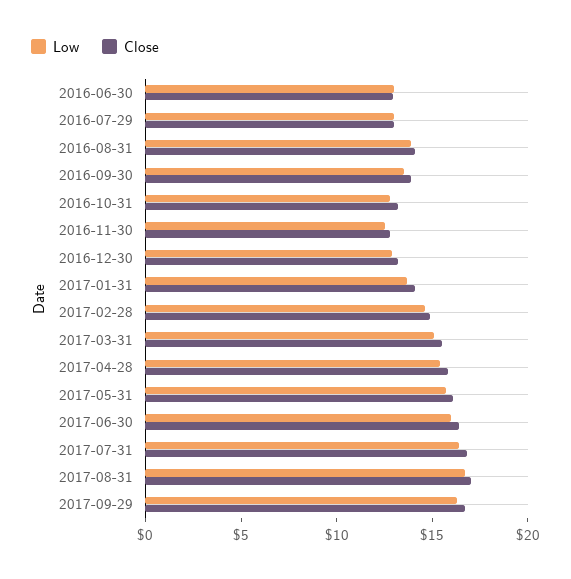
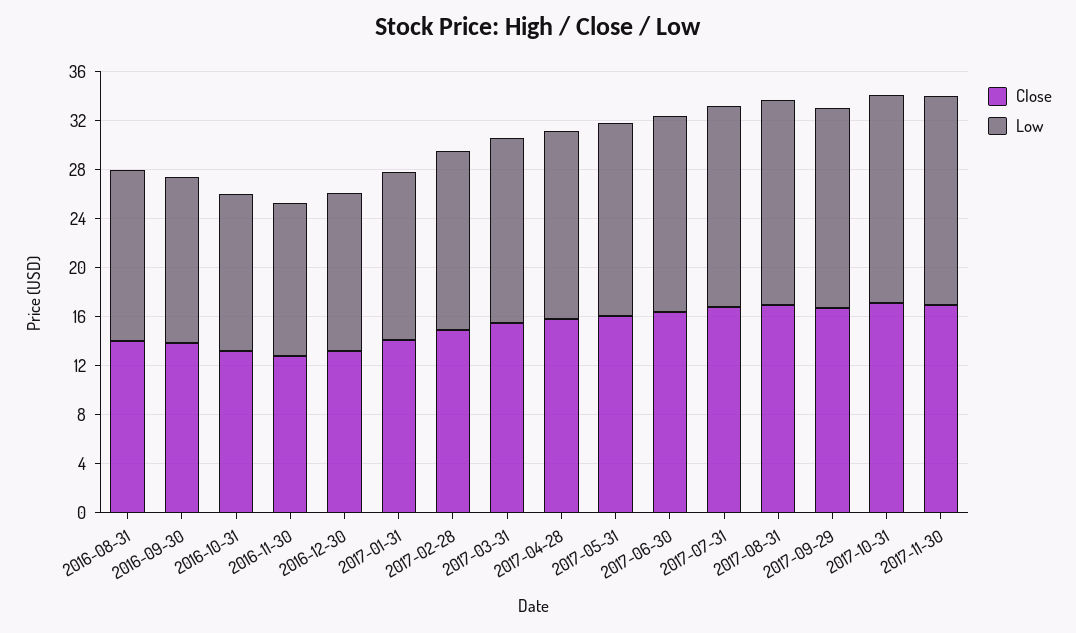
Low, 2016-06-30: 13 -> none
Close, 2016-06-30: 13 -> none
Low, 2016-07-29: 13 -> none
Close, 2016-07-29: 13 -> none
Close, 2017-10-31: none -> 17
Low, 2017-10-31: none -> 17
Close, 2017-11-30: none -> 17
Low, 2017-11-30: none -> 17

